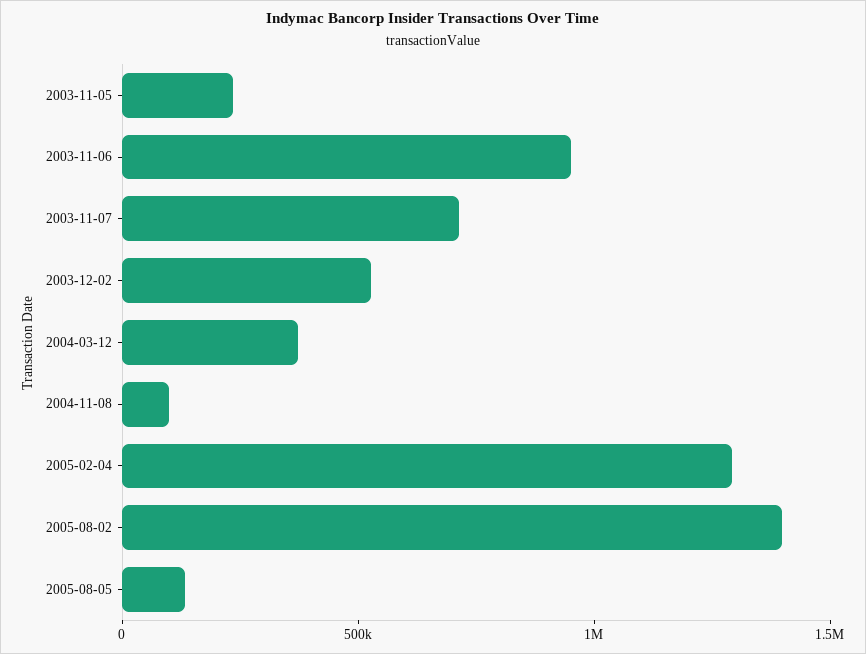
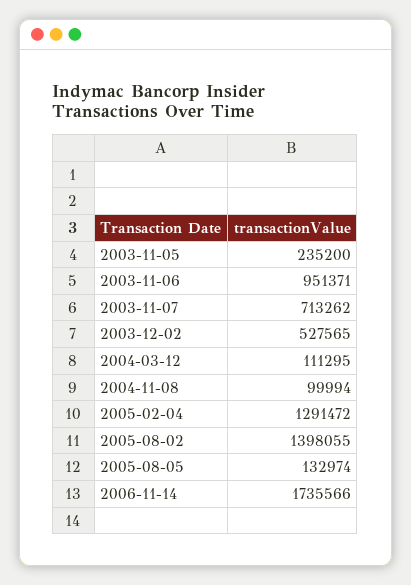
2004-03-12: 400000 -> 111295
2006-11-14: none -> 1735566

